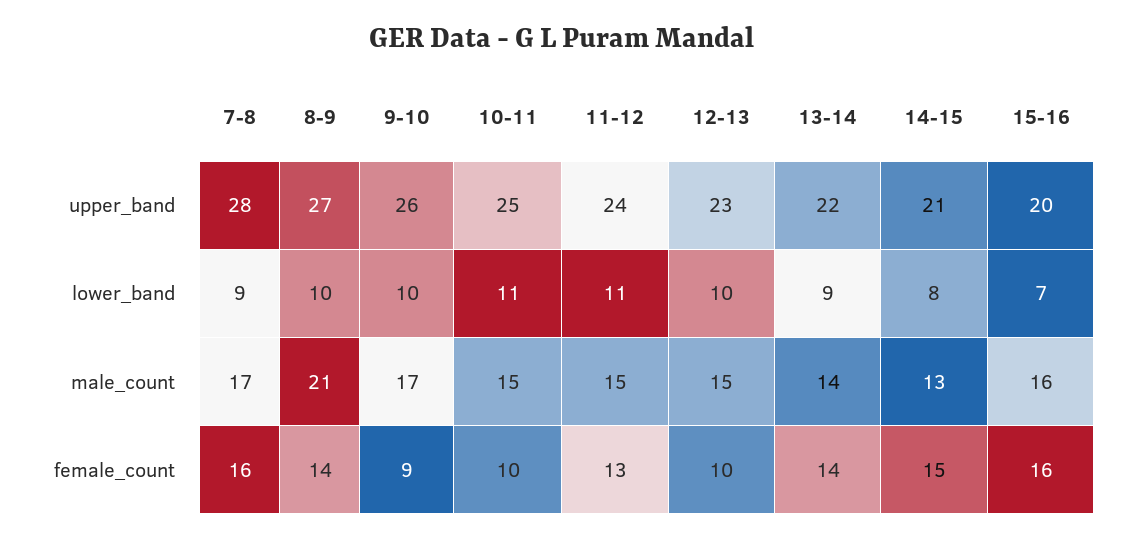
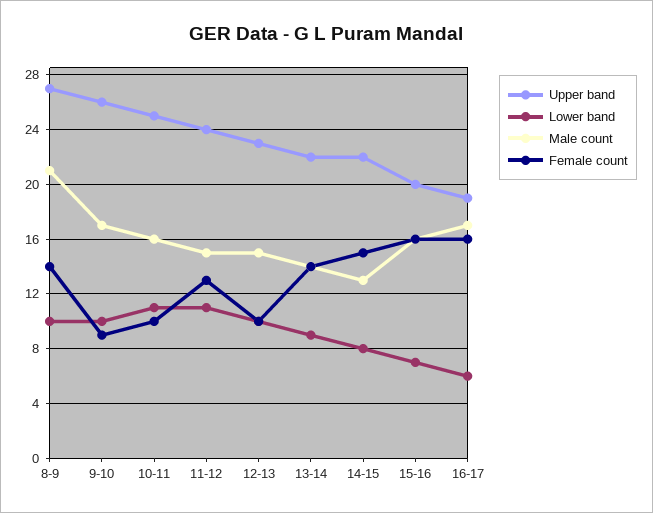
upper_band, 7-8: 28 -> none
upper_band, 14-15: 21 -> 22
lower_band, 7-8: 9 -> none
male_count, 7-8: 17 -> none
male_count, 10-11: 15 -> 16
female_count, 7-8: 16 -> none
upper_band, 16-17: none -> 19
lower_band, 16-17: none -> 6
male_count, 16-17: none -> 17
female_count, 16-17: none -> 16

